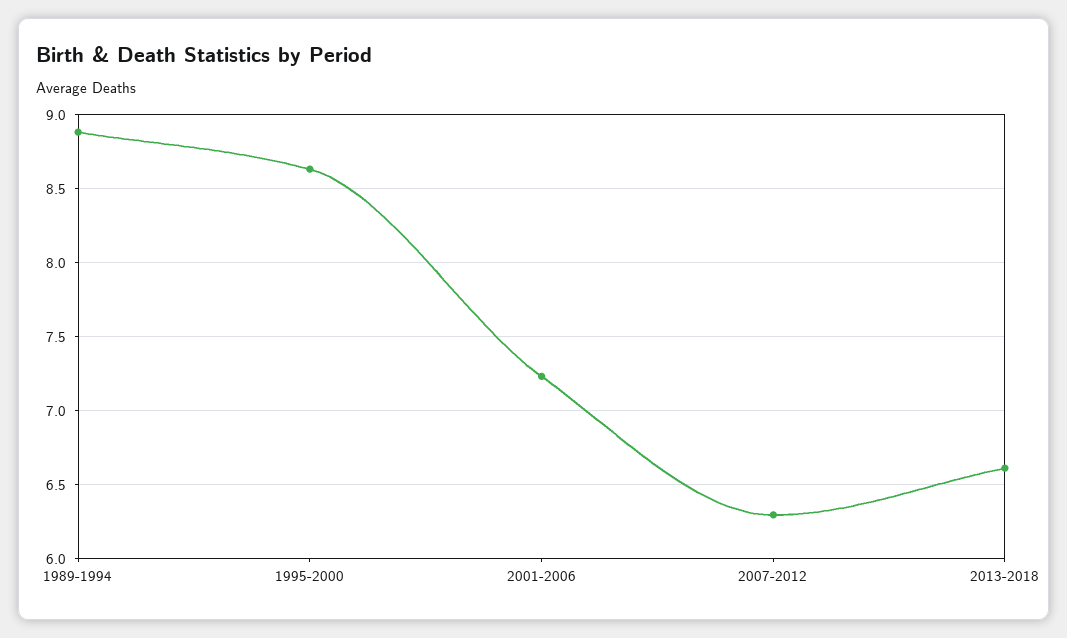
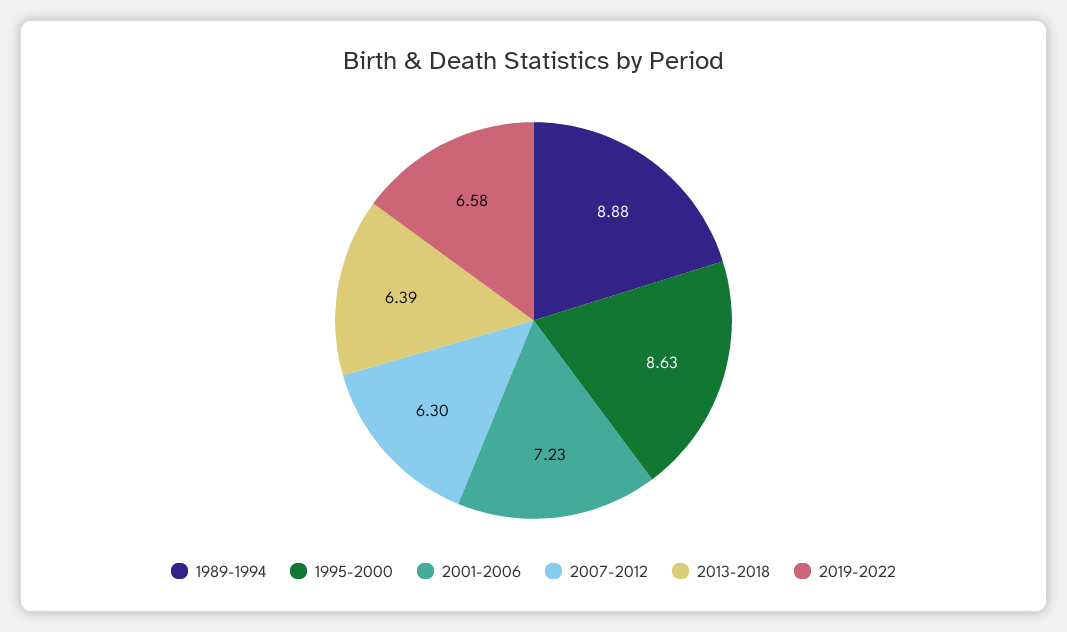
2013-2018: 6.6 -> 6.39
2019-2022: none -> 6.58

